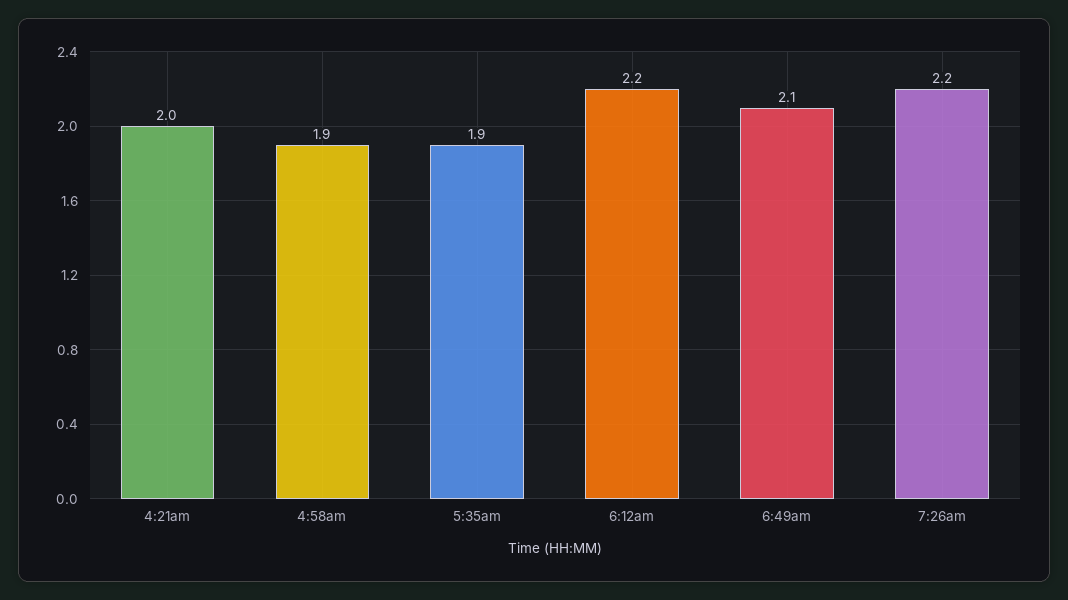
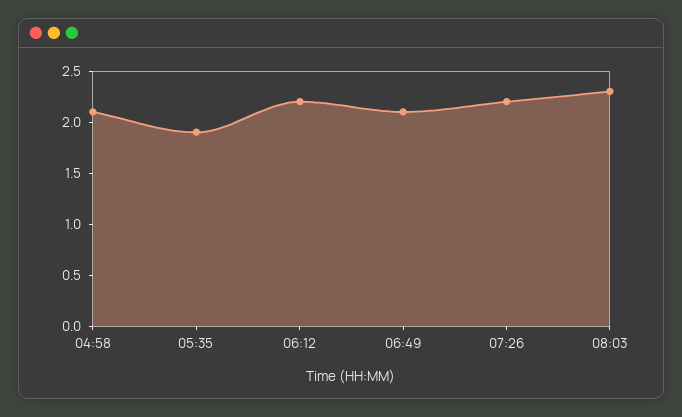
4:21am: 2 -> none
4:58am: 1.9 -> 2.1
08:03: none -> 2.3

